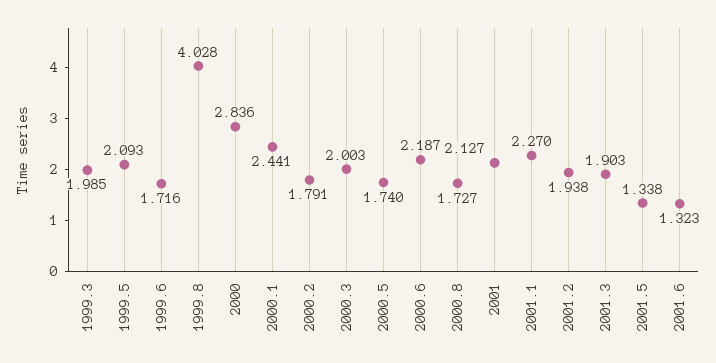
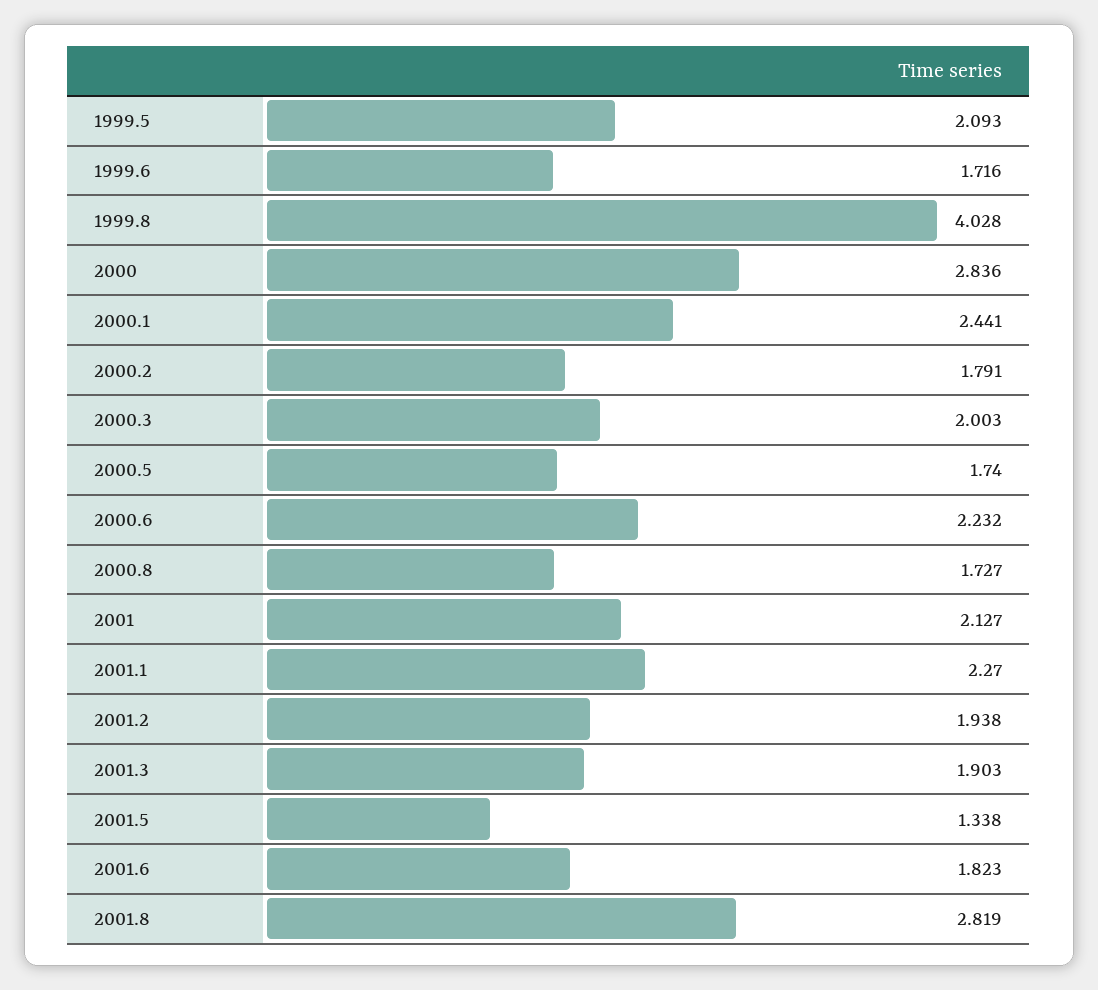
1999.3: 1.985 -> none
2000.6: 2.187 -> 2.232
2001.6: 1.323 -> 1.823
2001.8: none -> 2.819

